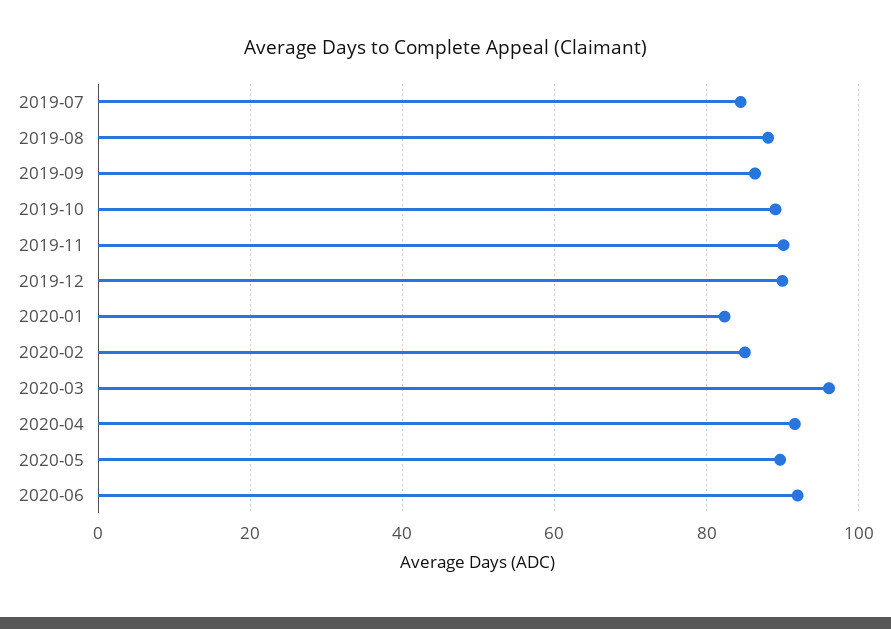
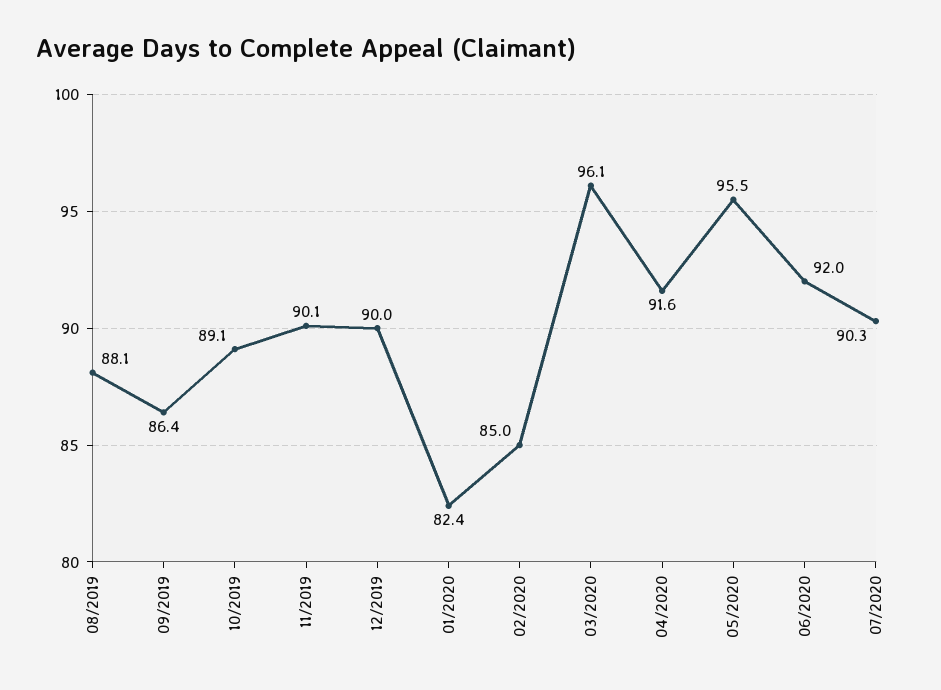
2019-07: 84 -> none
2020-05: 90 -> 95.5
07/2020: none -> 90.3

